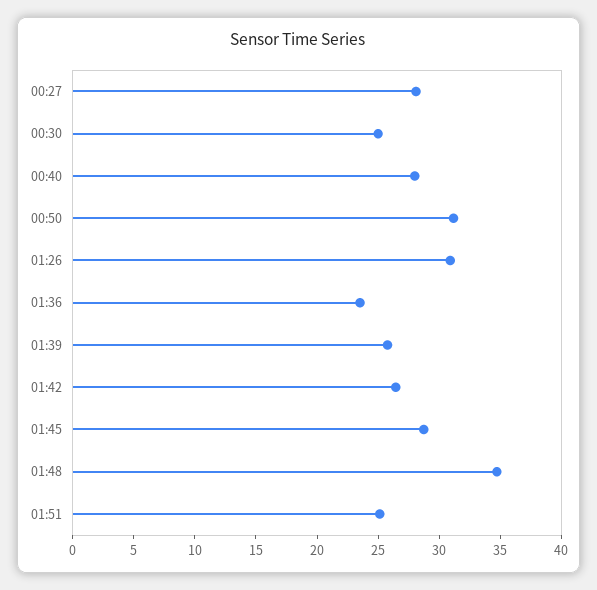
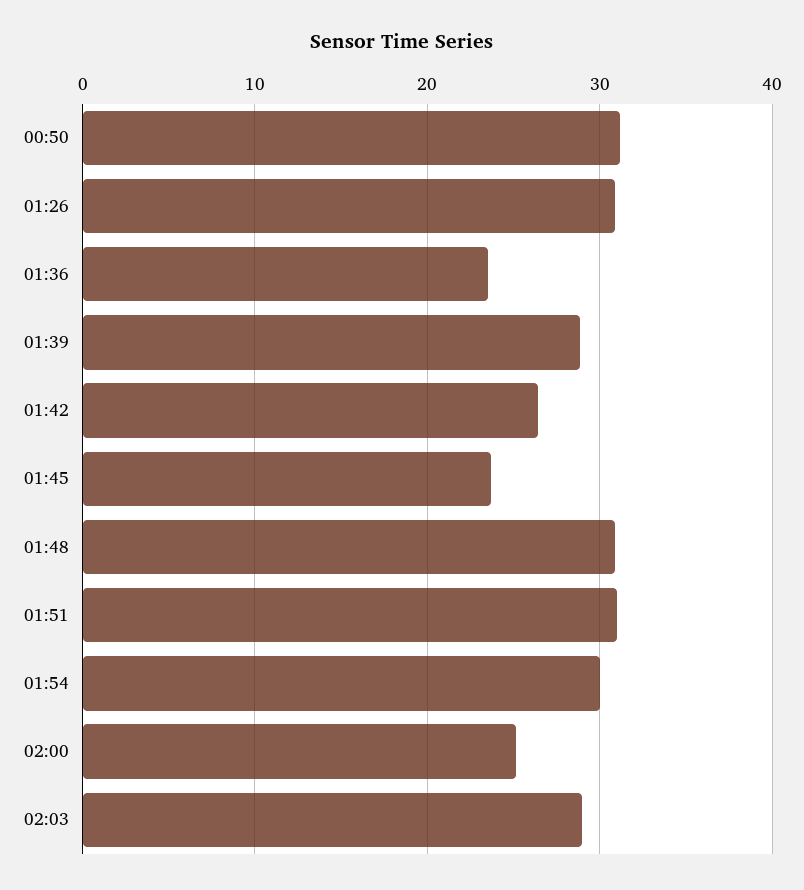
00:27: 28 -> none
00:30: 25 -> none
00:40: 28 -> none
01:39: 26 -> 29
01:45: 29 -> 24
01:48: 35 -> 31
01:51: 25 -> 31
01:54: none -> 30
02:00: none -> 25
02:03: none -> 29

